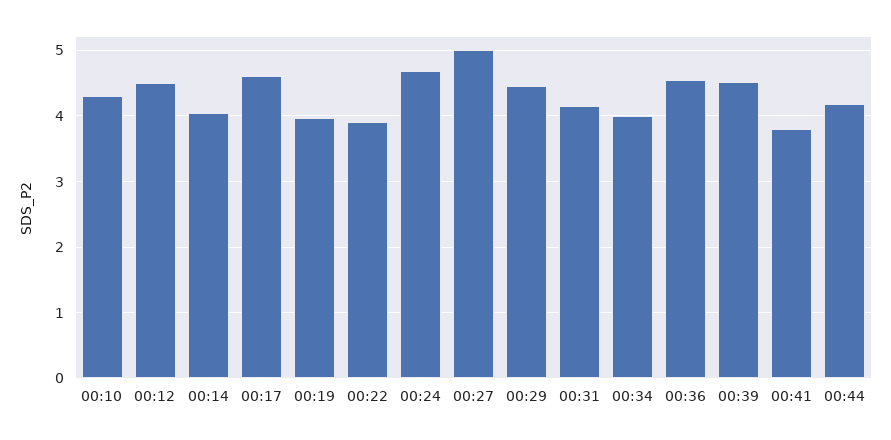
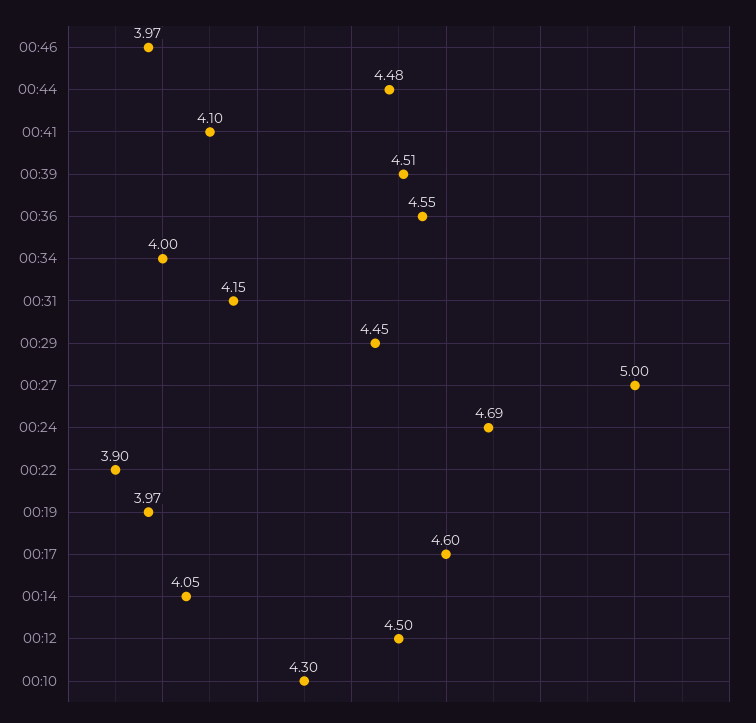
00:41: 3.8 -> 4.1
00:44: 4.2 -> 4.48
00:46: none -> 3.97

